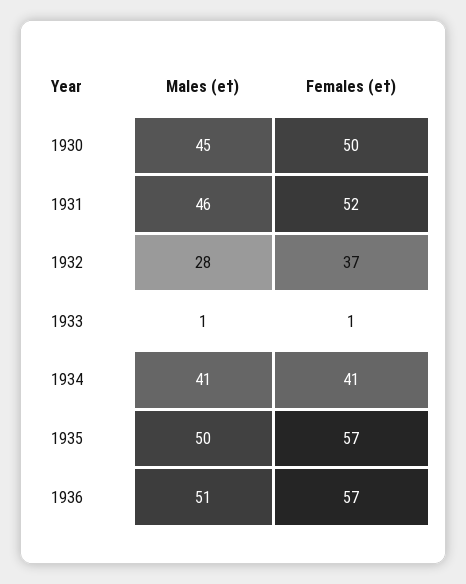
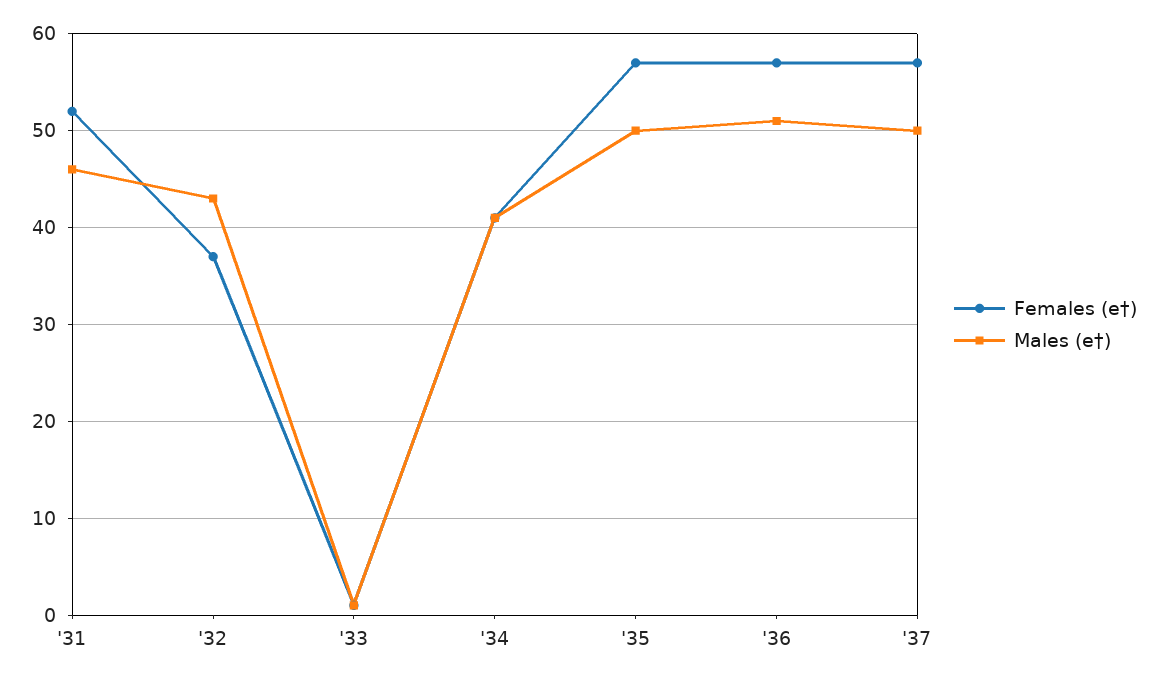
Males (e†), 1930: 45 -> none
Females (e†), 1930: 50 -> none
Males (e†), 1932: 28 -> 43
Females (e†), '37: none -> 57
Males (e†), '37: none -> 50

